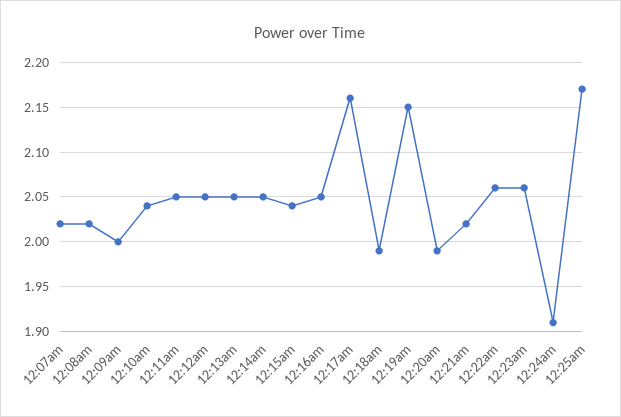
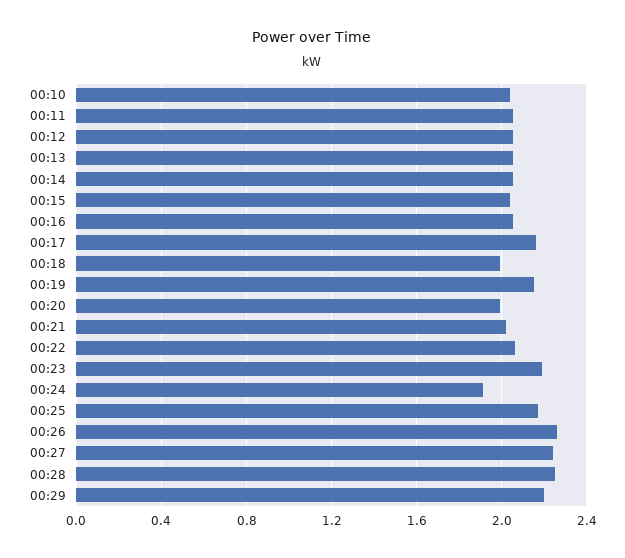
12:07am: 2.02 -> none
12:08am: 2.02 -> none
12:09am: 2 -> none
12:23am: 2.06 -> 2.2
00:26: none -> 2.25
00:27: none -> 2.25
00:28: none -> 2.25
00:29: none -> 2.2

